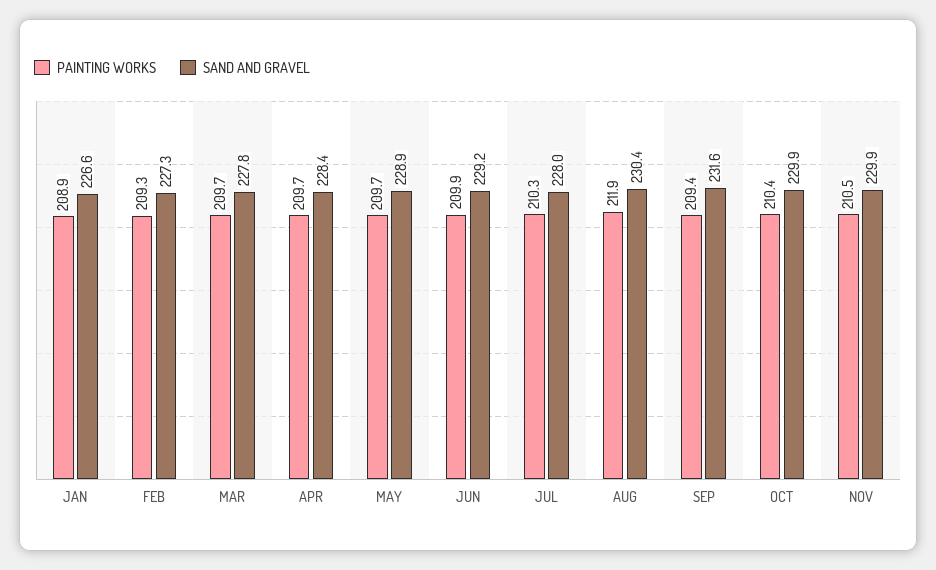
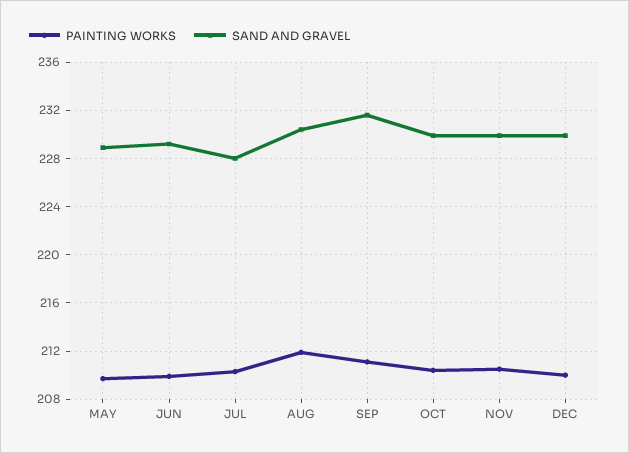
PAINTING WORKS, JAN: 208.9 -> none
SAND AND GRAVEL, JAN: 226.6 -> none
PAINTING WORKS, FEB: 209.3 -> none
SAND AND GRAVEL, FEB: 227.3 -> none
PAINTING WORKS, MAR: 209.7 -> none
SAND AND GRAVEL, MAR: 227.8 -> none
PAINTING WORKS, APR: 209.7 -> none
SAND AND GRAVEL, APR: 228.4 -> none
PAINTING WORKS, SEP: 209.4 -> 211
PAINTING WORKS, DEC: none -> 210
SAND AND GRAVEL, DEC: none -> 230

